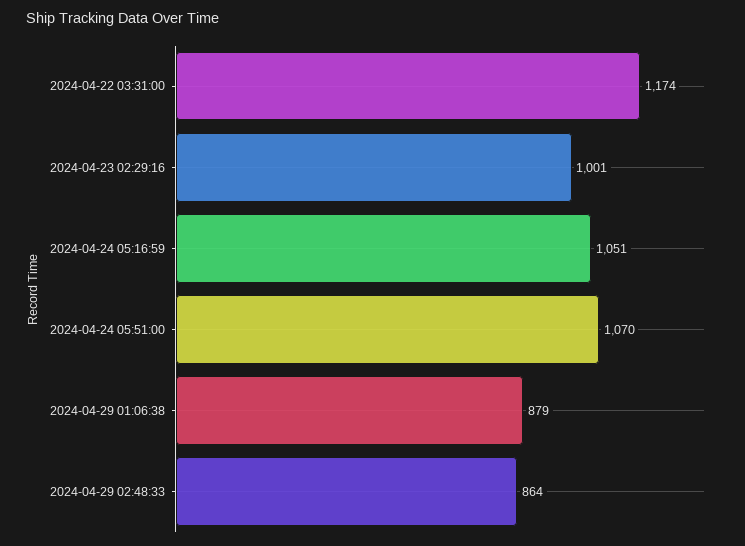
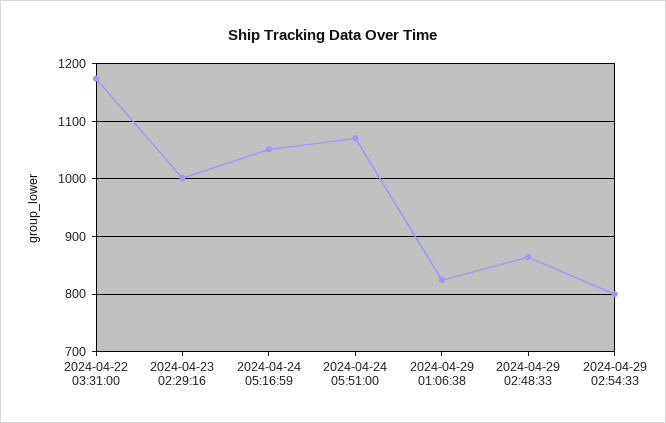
2024-04-29 01:06:38: 879 -> 820
2024-04-29 02:54:33: none -> 800

